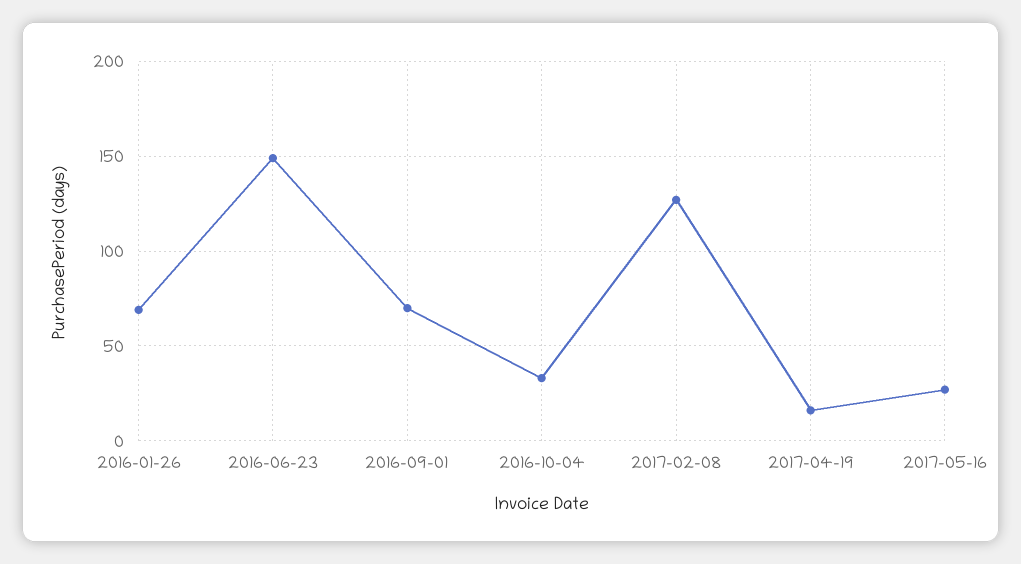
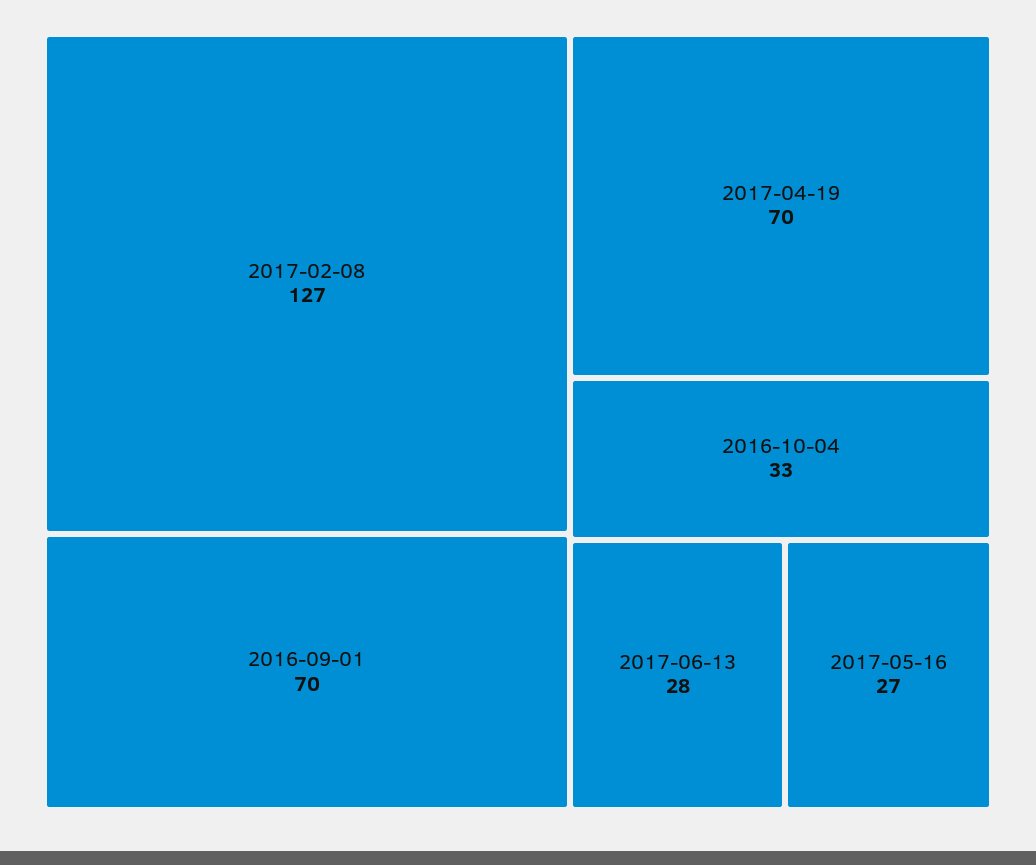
2016-01-26: 70 -> none
2016-06-23: 150 -> none
2017-04-19: 15 -> 70
2017-06-13: none -> 28

